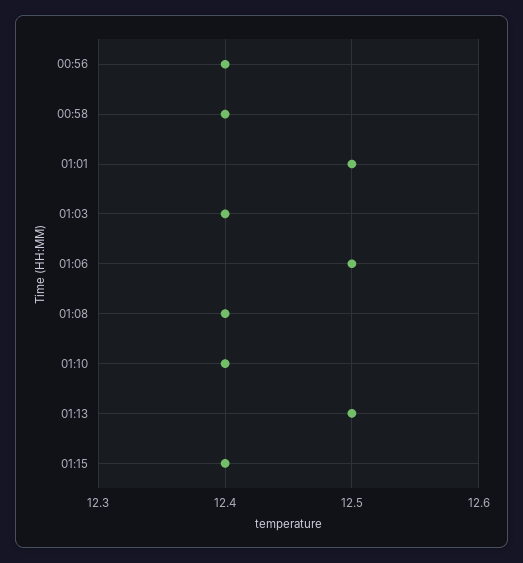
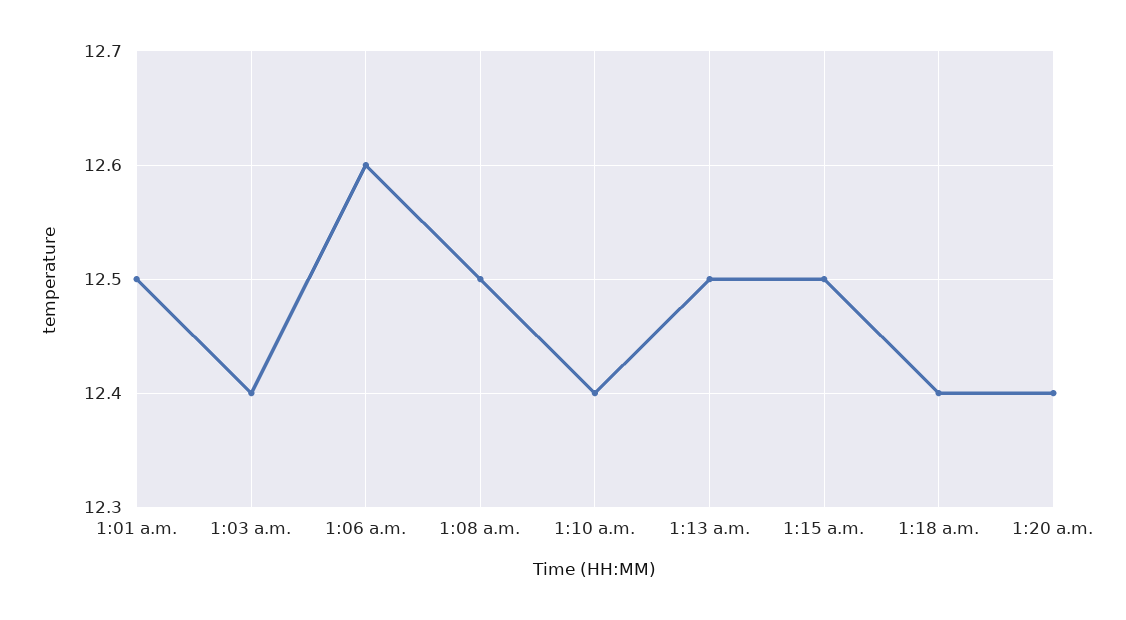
00:56: 12.4 -> none
00:58: 12.4 -> none
01:06: 12.5 -> 12.6
01:08: 12.4 -> 12.5
01:15: 12.4 -> 12.5
1:18 a.m.: none -> 12.4
1:20 a.m.: none -> 12.4

